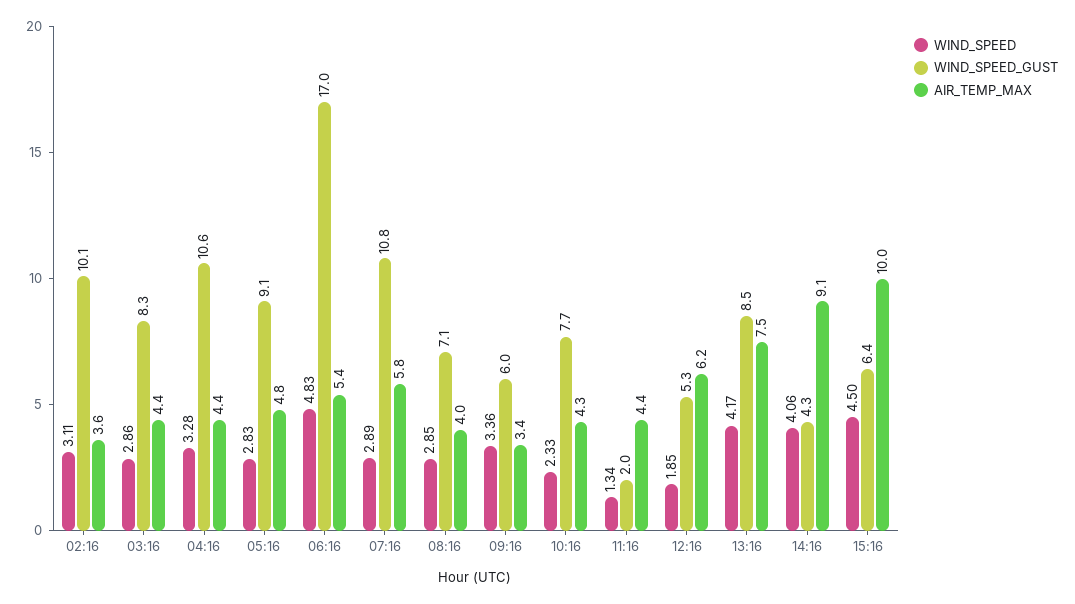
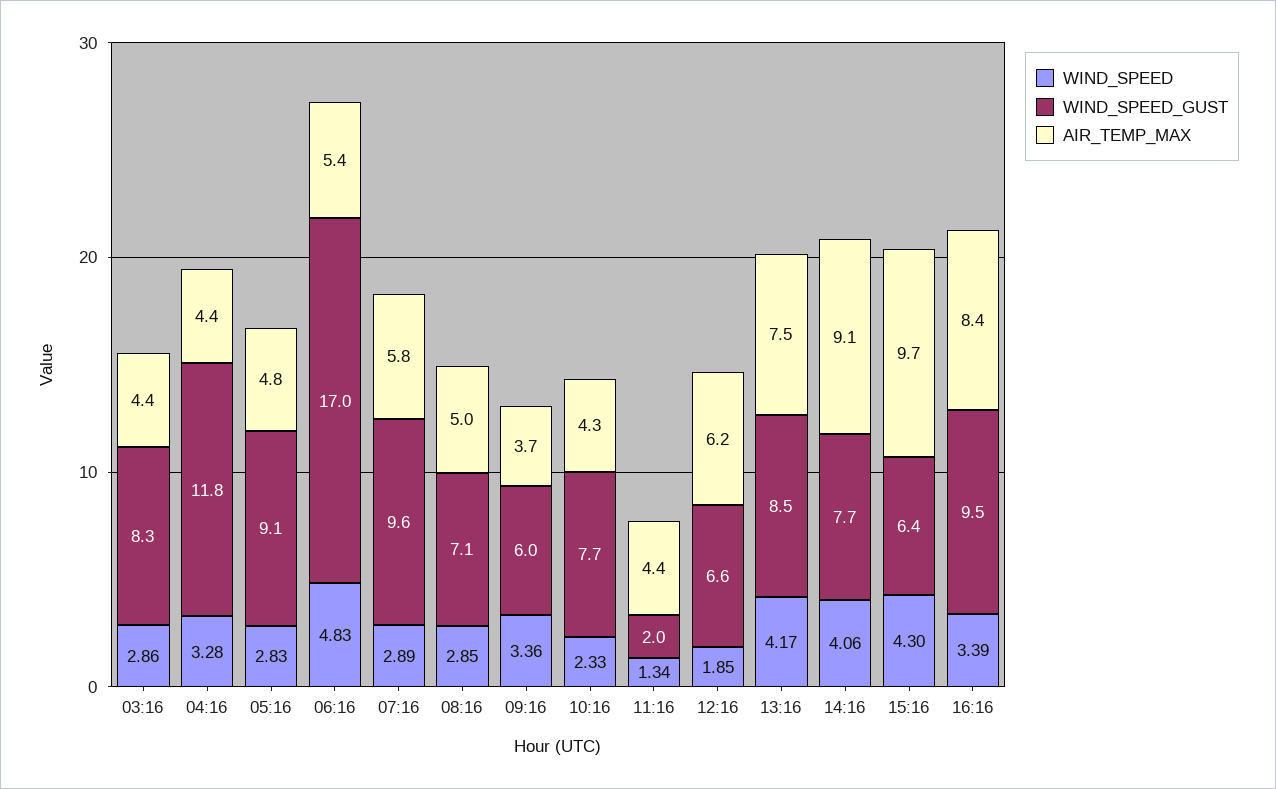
WIND_SPEED, 02:16: 3.11 -> none
WIND_SPEED_GUST, 02:16: 10.1 -> none
AIR_TEMP_MAX, 02:16: 3.6 -> none
WIND_SPEED_GUST, 04:16: 10.6 -> 11.8
WIND_SPEED_GUST, 07:16: 10.8 -> 9.6
AIR_TEMP_MAX, 08:16: 4 -> 5
AIR_TEMP_MAX, 09:16: 3.4 -> 3.7
WIND_SPEED_GUST, 12:16: 5.3 -> 6.6
WIND_SPEED_GUST, 14:16: 4.3 -> 7.7
WIND_SPEED, 15:16: 4.5 -> 4.3
AIR_TEMP_MAX, 15:16: 10 -> 9.7
WIND_SPEED, 16:16: none -> 3.39
WIND_SPEED_GUST, 16:16: none -> 9.5
AIR_TEMP_MAX, 16:16: none -> 8.4

